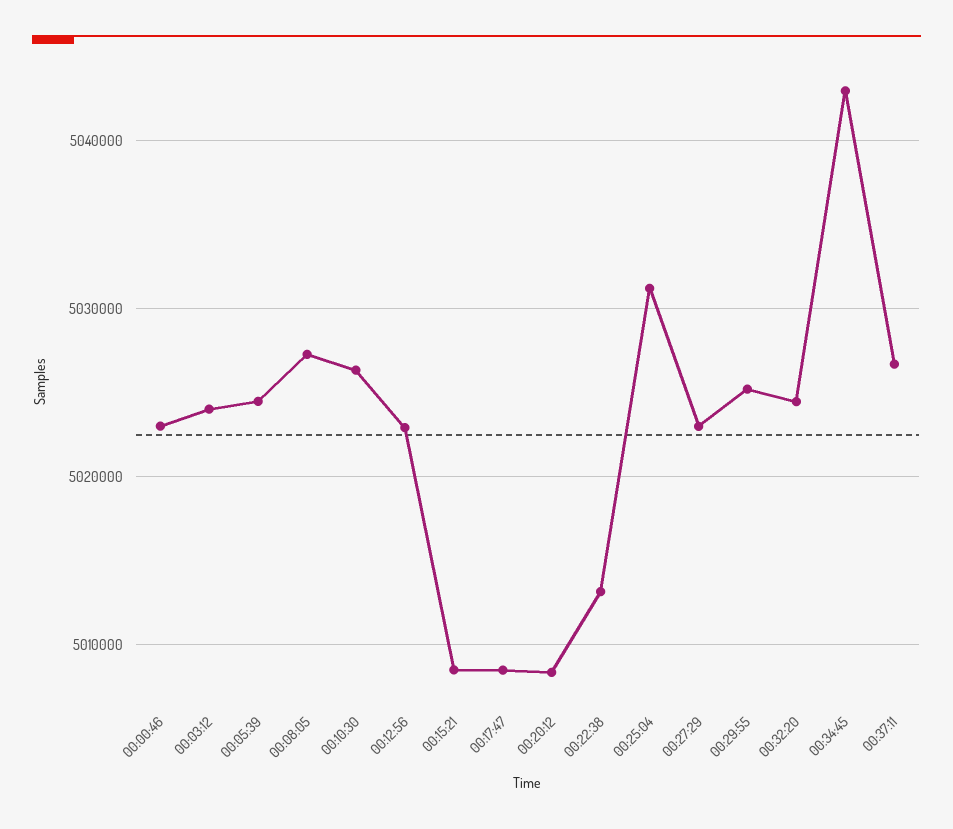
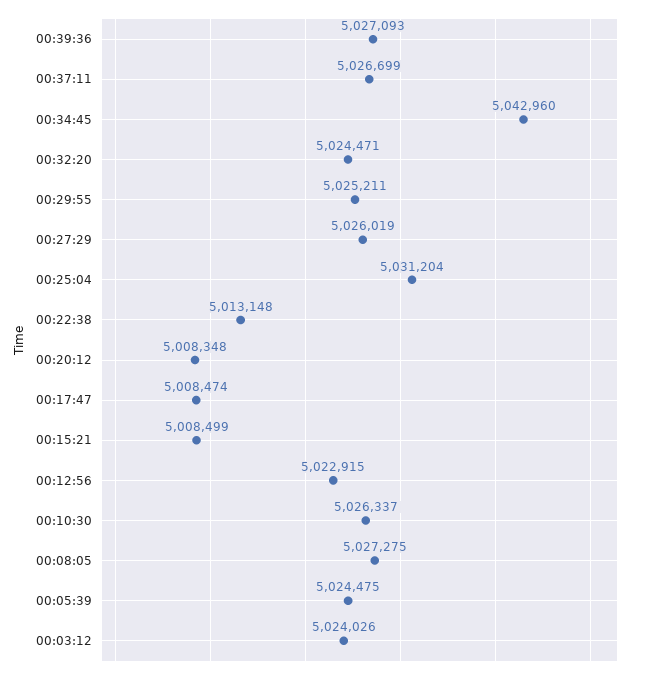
00:00:46: 5023000 -> none
00:27:29: 5023000 -> 5026019
00:39:36: none -> 5027093

